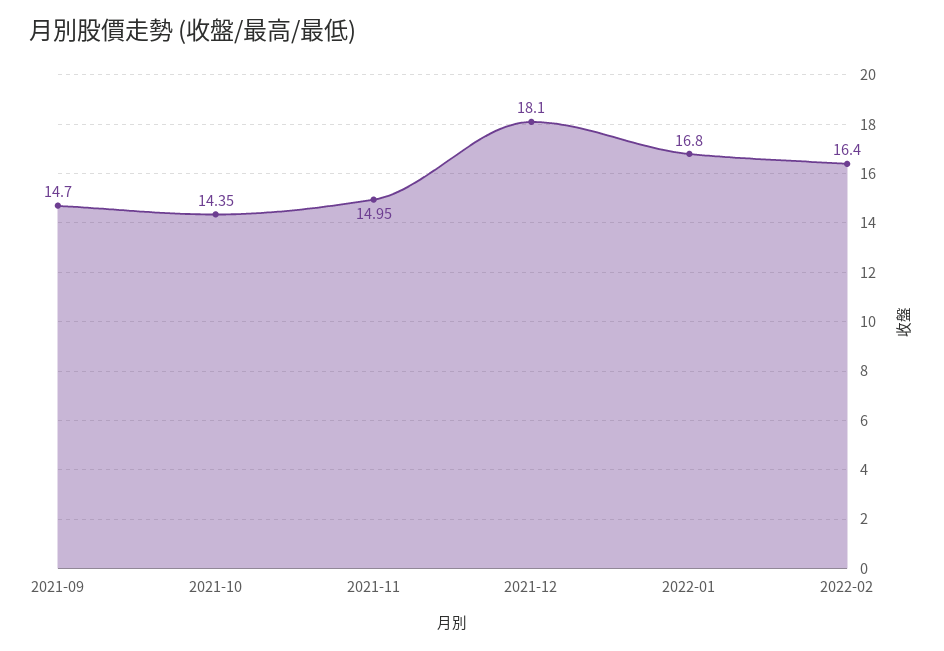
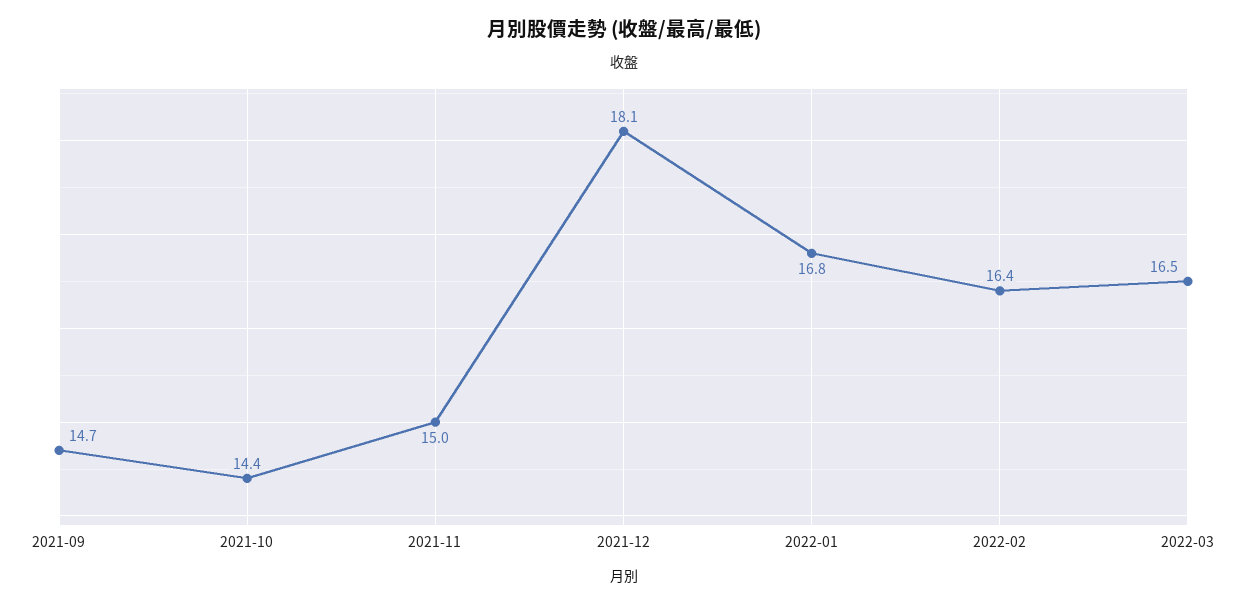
2022-03: none -> 16.5

